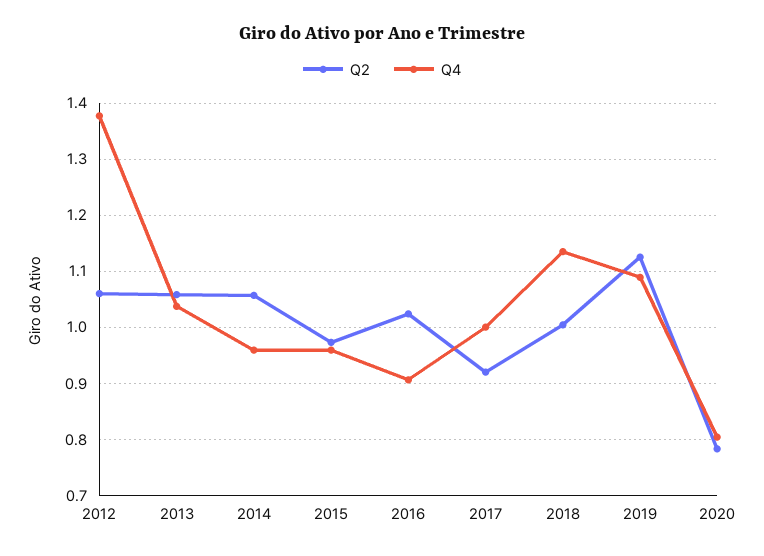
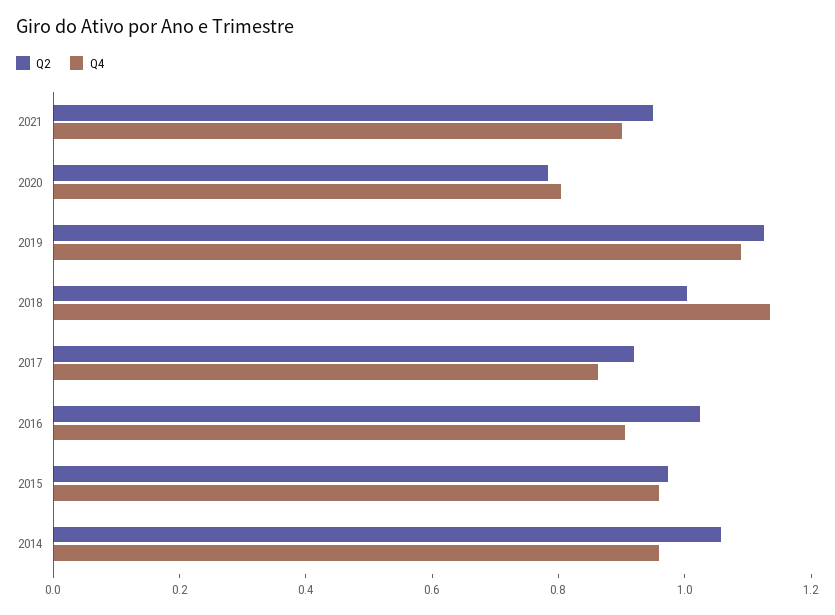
Q2, 2012: 1.06 -> none
Q4, 2012: 1.38 -> none
Q2, 2013: 1.06 -> none
Q4, 2013: 1.04 -> none
Q4, 2017: 1 -> 0.85
Q2, 2021: none -> 0.95
Q4, 2021: none -> 0.9

